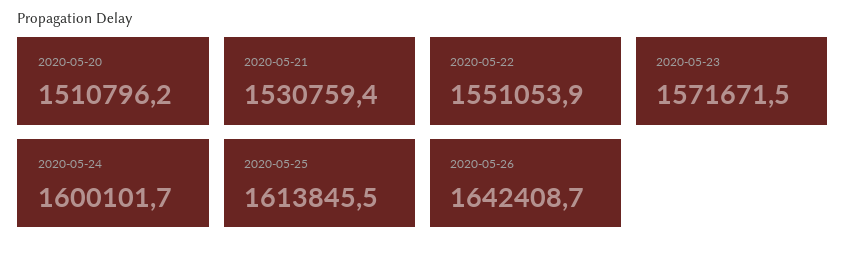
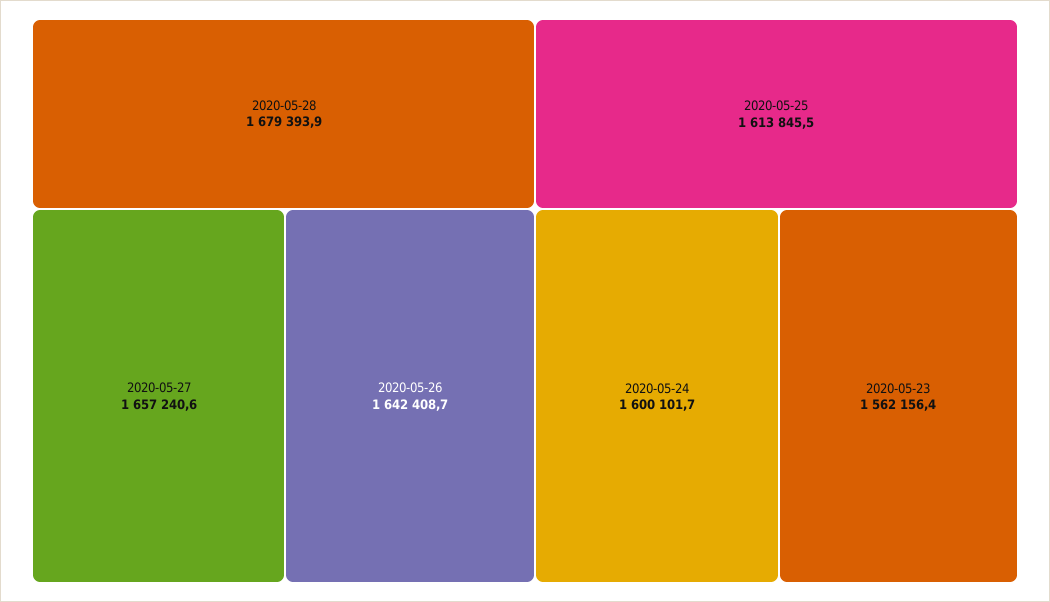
2020-05-20: 1510796.2 -> none
2020-05-21: 1530759.4 -> none
2020-05-22: 1551053.9 -> none
2020-05-23: 1571671.5 -> 1562156.4
2020-05-28: none -> 1679393.9
2020-05-27: none -> 1657240.6

